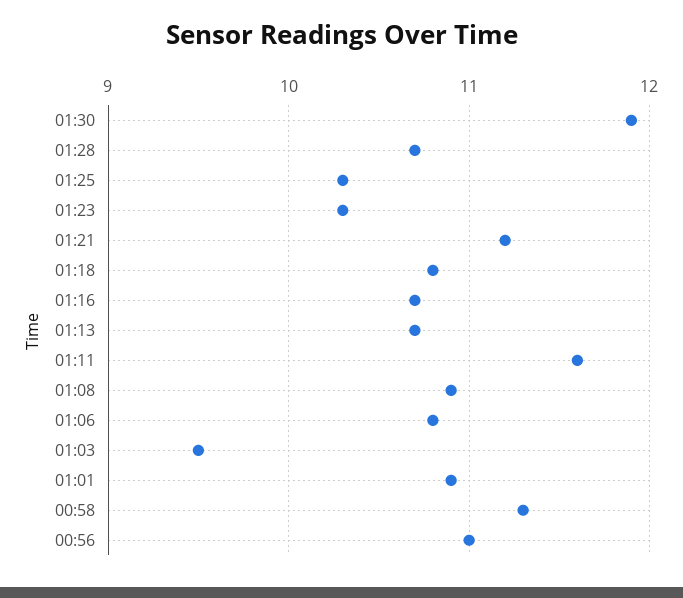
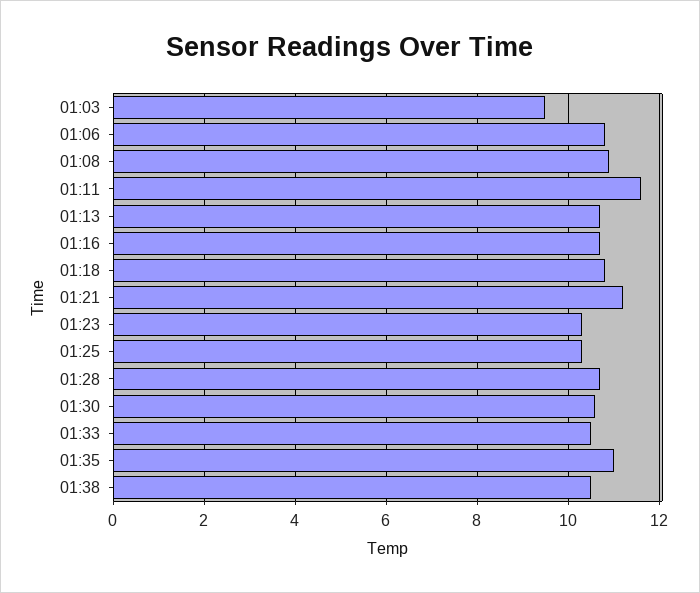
01:30: 11.9 -> 10.5
01:01: 10.9 -> none
00:58: 11.3 -> none
00:56: 11 -> none
01:33: none -> 10.5
01:35: none -> 11
01:38: none -> 10.5

